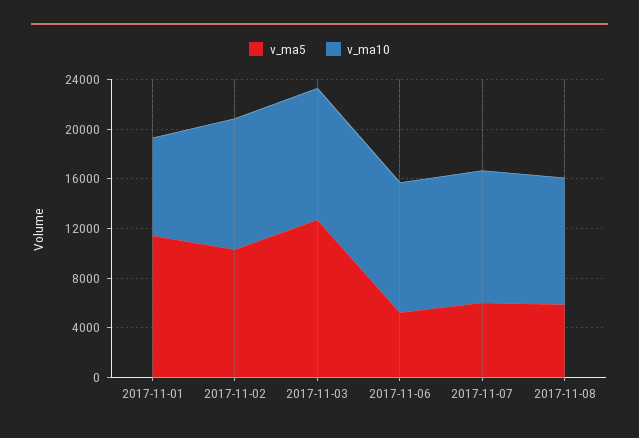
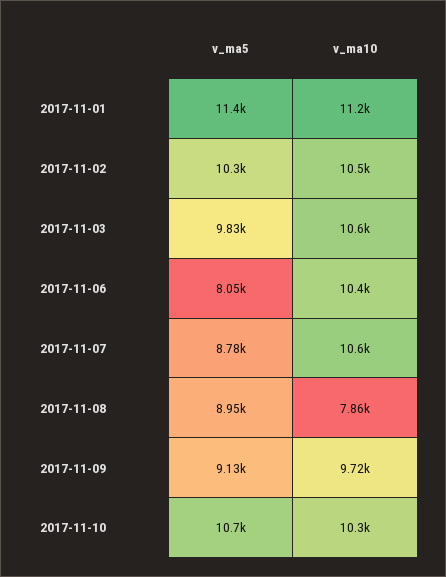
v_ma10, 2017-11-01: 8000 -> 11200
v_ma5, 2017-11-03: 13000 -> 9830
v_ma5, 2017-11-06: 5000 -> 8050
v_ma5, 2017-11-07: 6000 -> 8780
v_ma5, 2017-11-08: 6000 -> 8950
v_ma10, 2017-11-08: 10000 -> 7860
v_ma5, 2017-11-09: none -> 9130
v_ma10, 2017-11-09: none -> 9720
v_ma5, 2017-11-10: none -> 10700
v_ma10, 2017-11-10: none -> 10300

